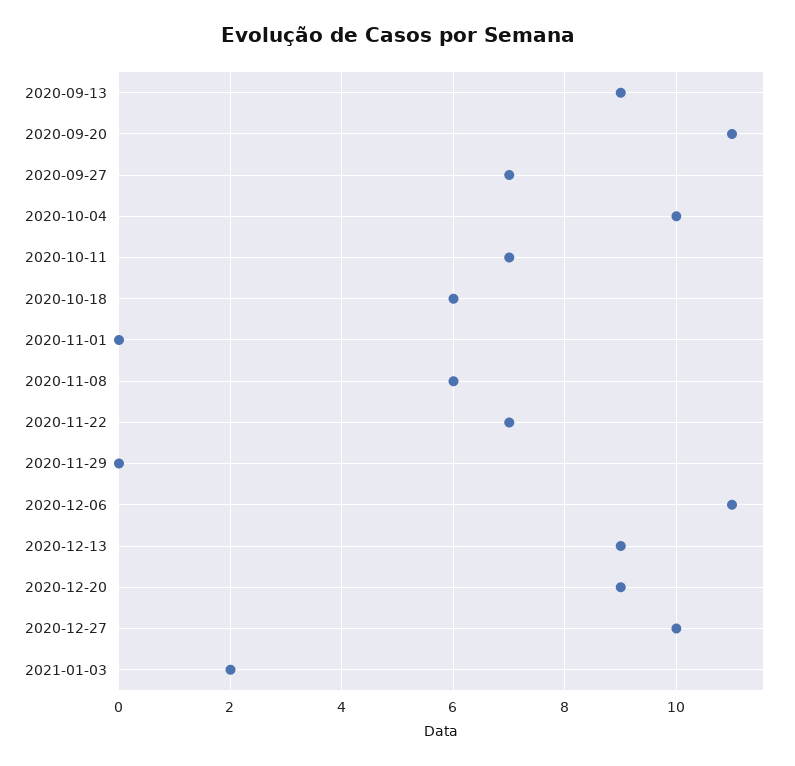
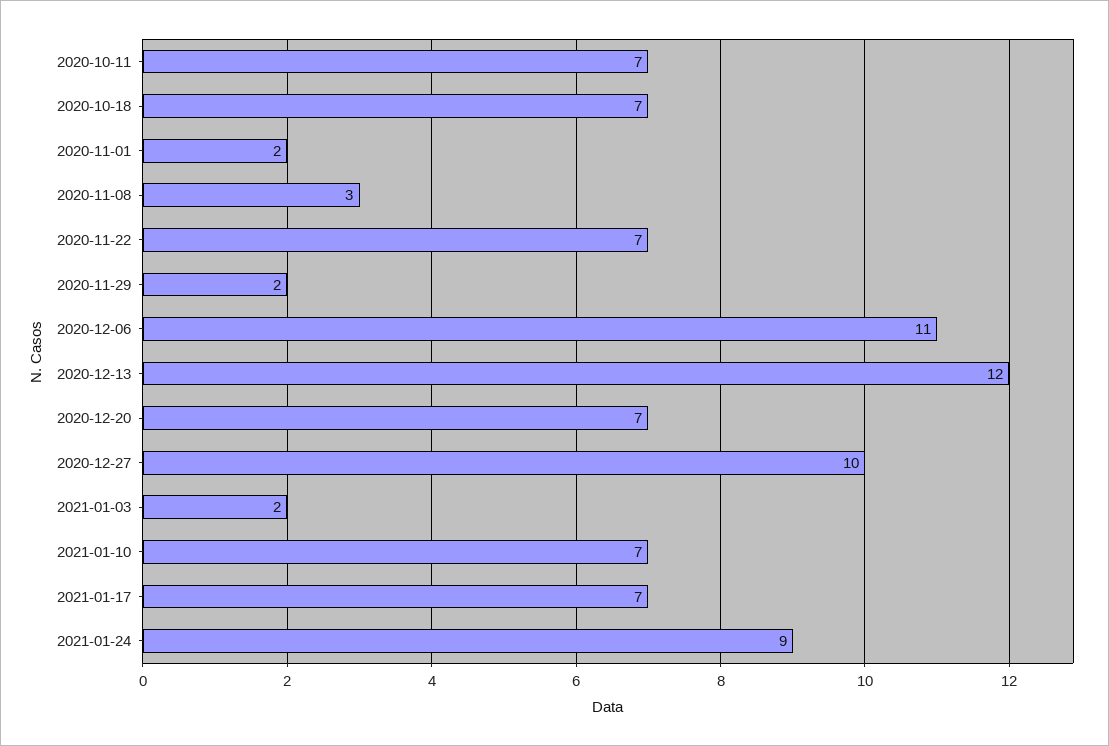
2020-09-13: 9 -> none
2020-09-20: 11 -> none
2020-09-27: 7 -> none
2020-10-04: 10 -> none
2020-10-18: 6 -> 7
2020-11-01: 0 -> 2
2020-11-08: 6 -> 3
2020-11-29: 0 -> 2
2020-12-13: 9 -> 12
2020-12-20: 9 -> 7
2021-01-10: none -> 7
2021-01-17: none -> 7
2021-01-24: none -> 9

